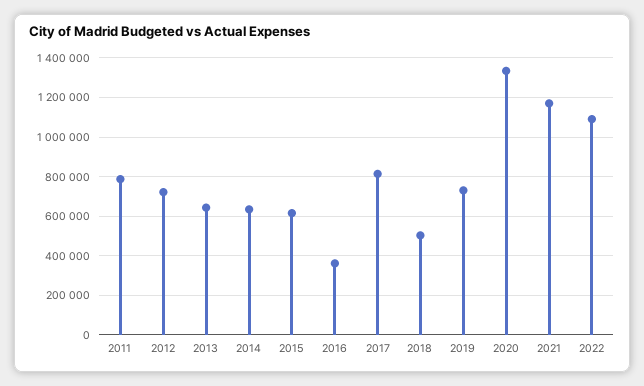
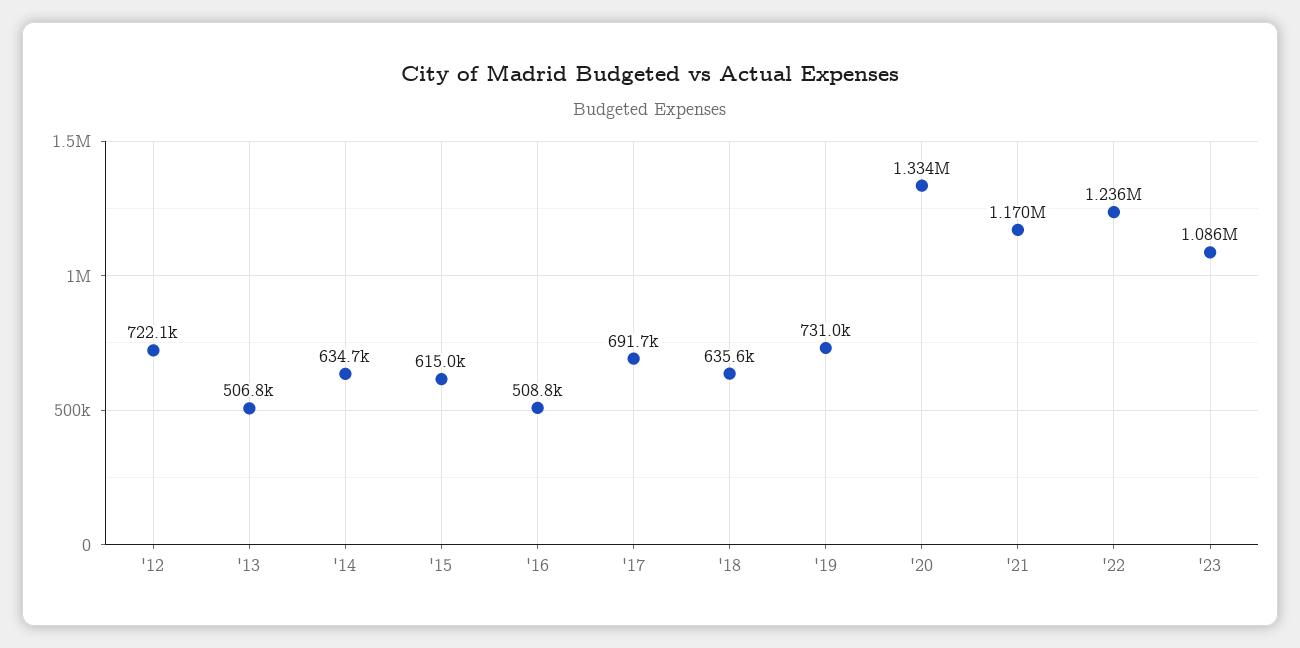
2011: 800000 -> none
2013: 650000 -> 506800
2016: 350000 -> 508800
2017: 800000 -> 691700
2018: 500000 -> 635600
2022: 1100000 -> 1236000
'23: none -> 1086000

